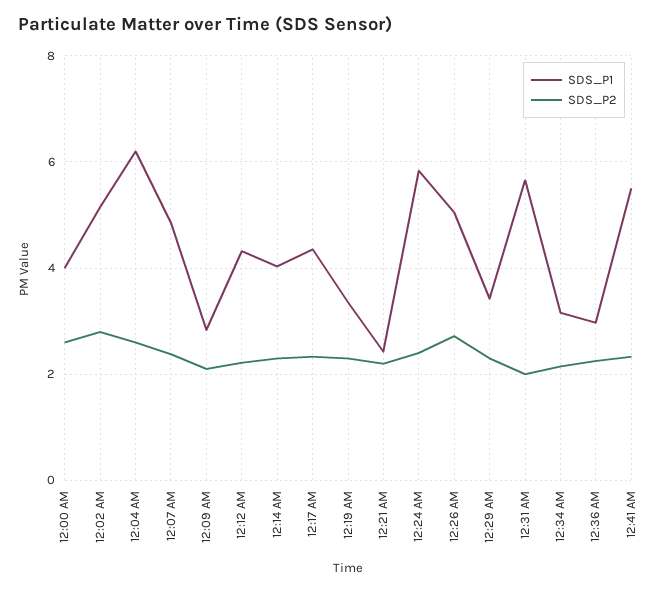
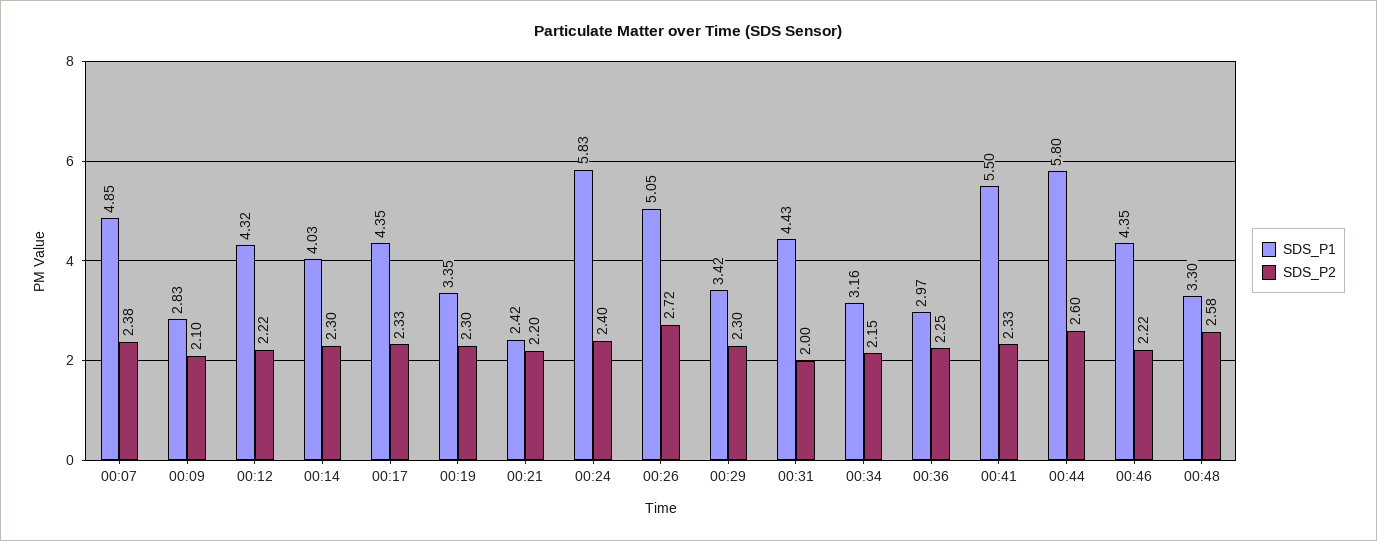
SDS_P1, 12:00 AM: 4 -> none
SDS_P2, 12:00 AM: 2.6 -> none
SDS_P1, 12:02 AM: 5.2 -> none
SDS_P2, 12:02 AM: 2.8 -> none
SDS_P1, 12:04 AM: 6.2 -> none
SDS_P2, 12:04 AM: 2.6 -> none
SDS_P1, 12:31 AM: 5.6 -> 4.43
SDS_P1, 00:44: none -> 5.8
SDS_P2, 00:44: none -> 2.6
SDS_P1, 00:46: none -> 4.35
SDS_P2, 00:46: none -> 2.22
SDS_P1, 00:48: none -> 3.3
SDS_P2, 00:48: none -> 2.58

